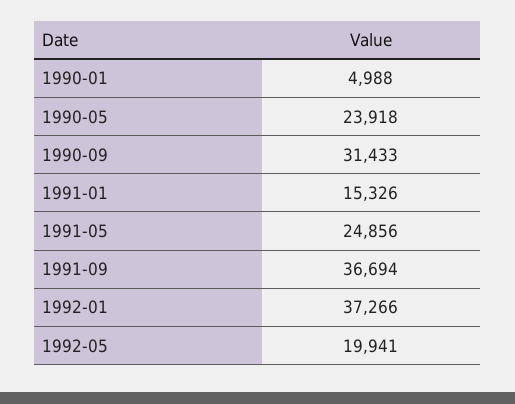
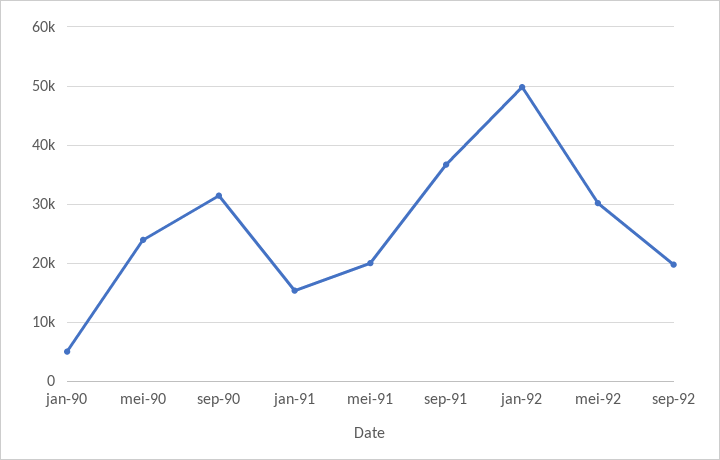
1991-05: 24856 -> 20000
1992-01: 37266 -> 50000
1992-05: 19941 -> 30000
sep-92: none -> 20000

